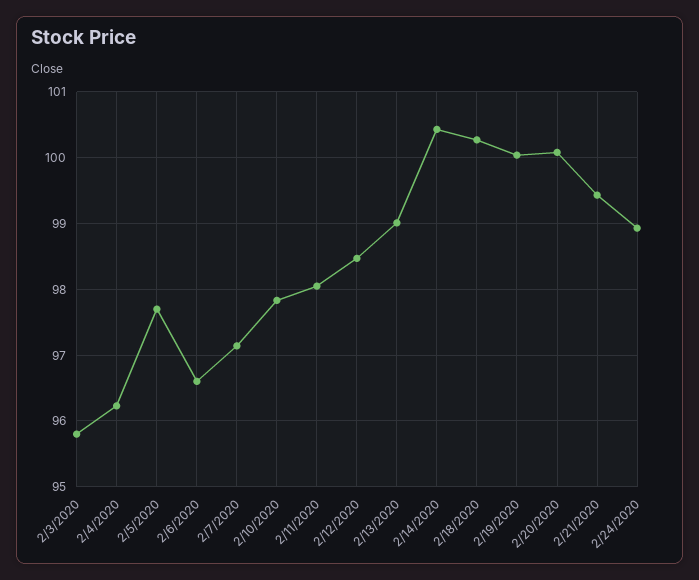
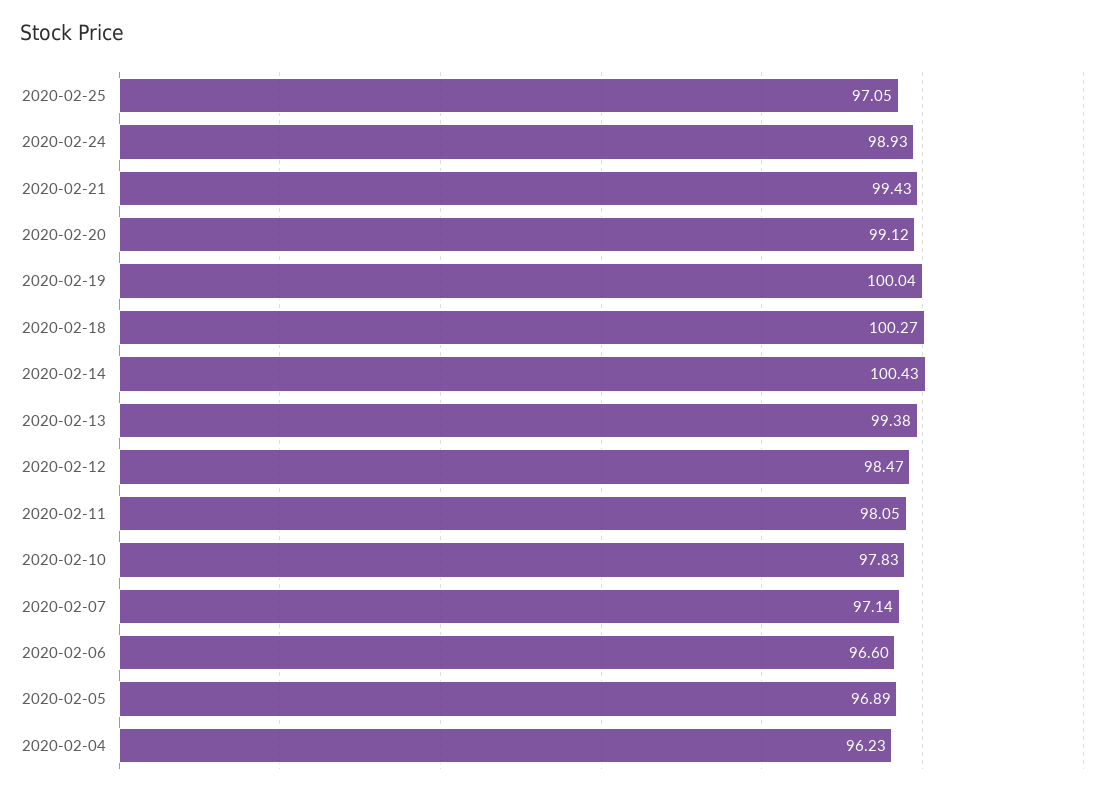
2/3/2020: 95.8 -> none
2/5/2020: 97.7 -> 96.89
2/13/2020: 99 -> 99.38
2/20/2020: 100.1 -> 99.12
2020-02-25: none -> 97.05

